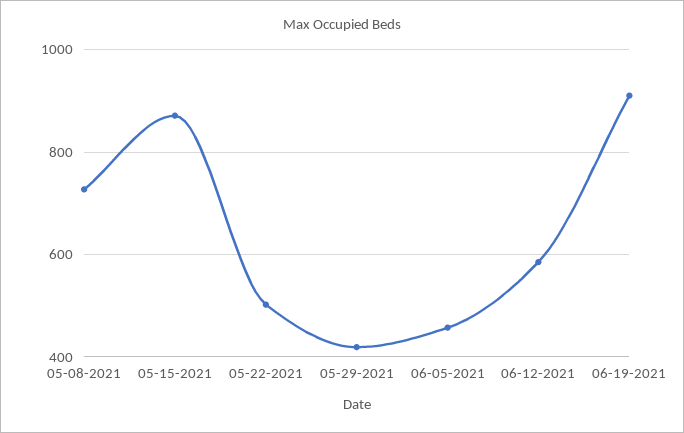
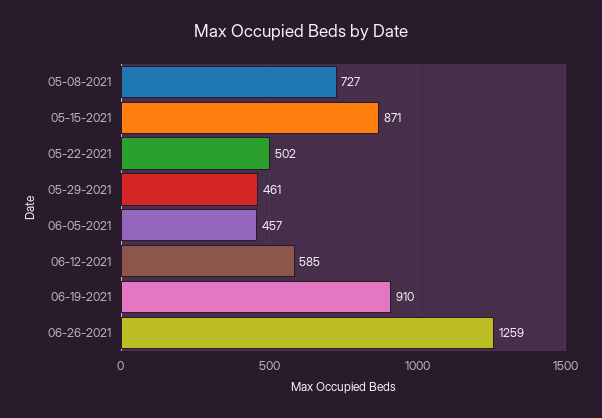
05-29-2021: 420 -> 461
06-26-2021: none -> 1259

